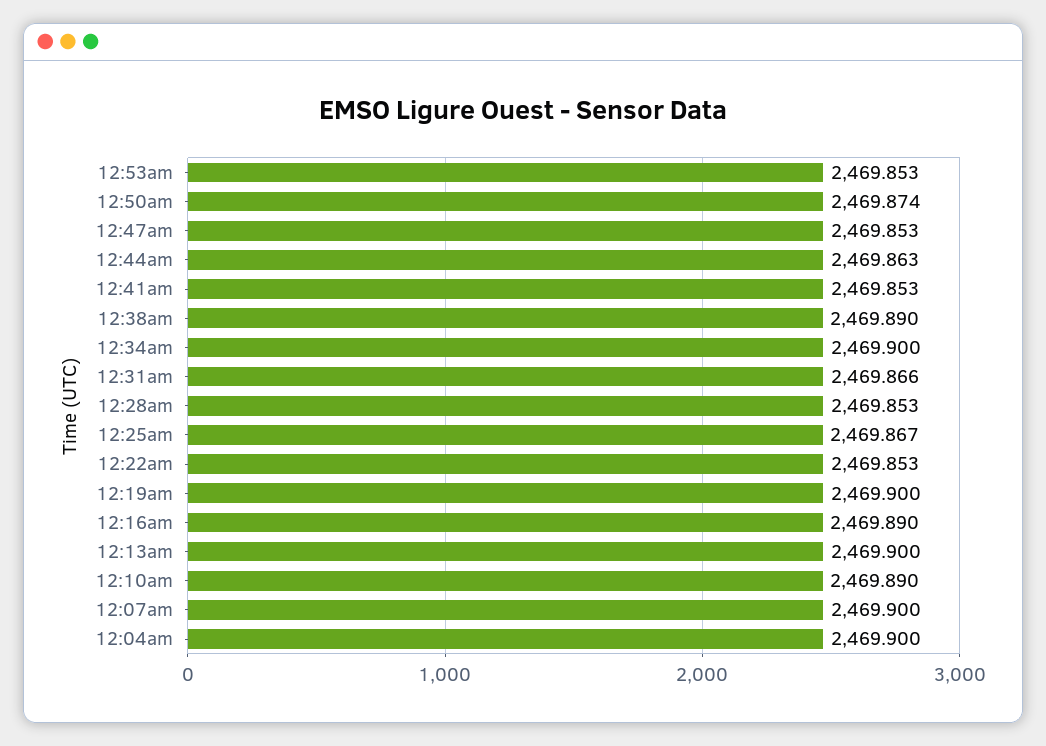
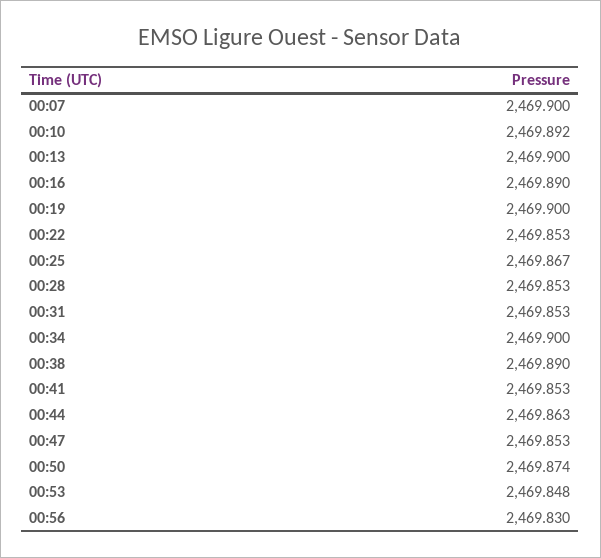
12:53am: 2469.853 -> 2469.848
12:31am: 2469.866 -> 2469.853
12:10am: 2469.89 -> 2469.892
12:04am: 2469.9 -> none
00:56: none -> 2469.83

